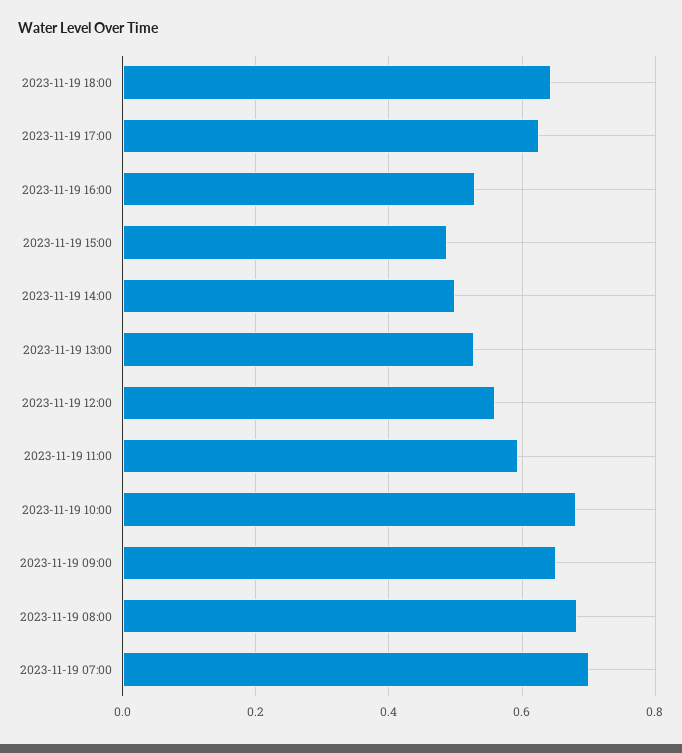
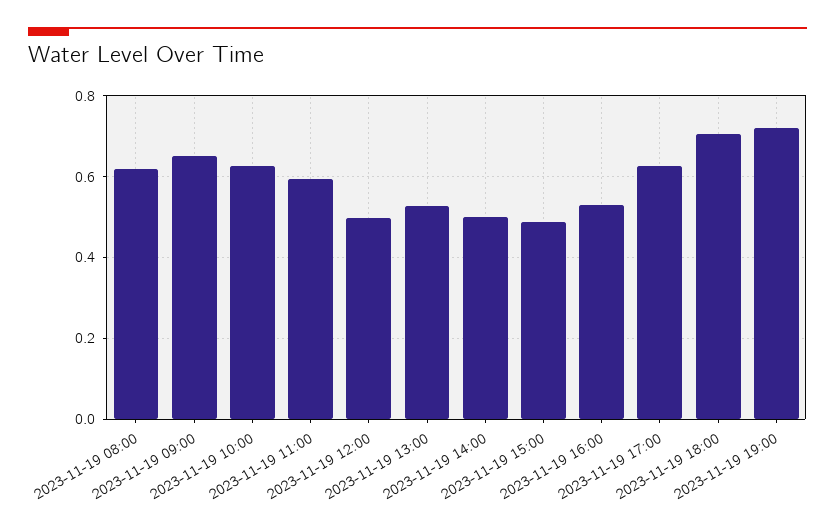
2023-11-19 18:00: 0.64 -> 0.7
2023-11-19 12:00: 0.56 -> 0.5
2023-11-19 10:00: 0.68 -> 0.62
2023-11-19 08:00: 0.68 -> 0.62
2023-11-19 07:00: 0.7 -> none
2023-11-19 19:00: none -> 0.72

